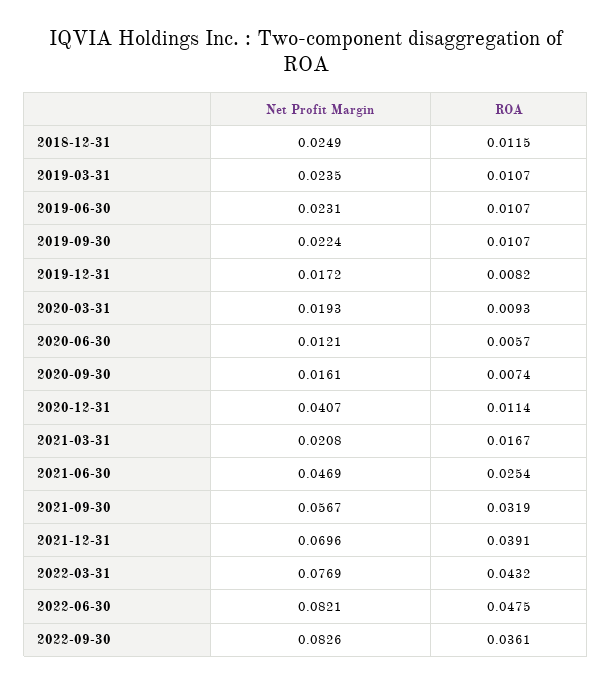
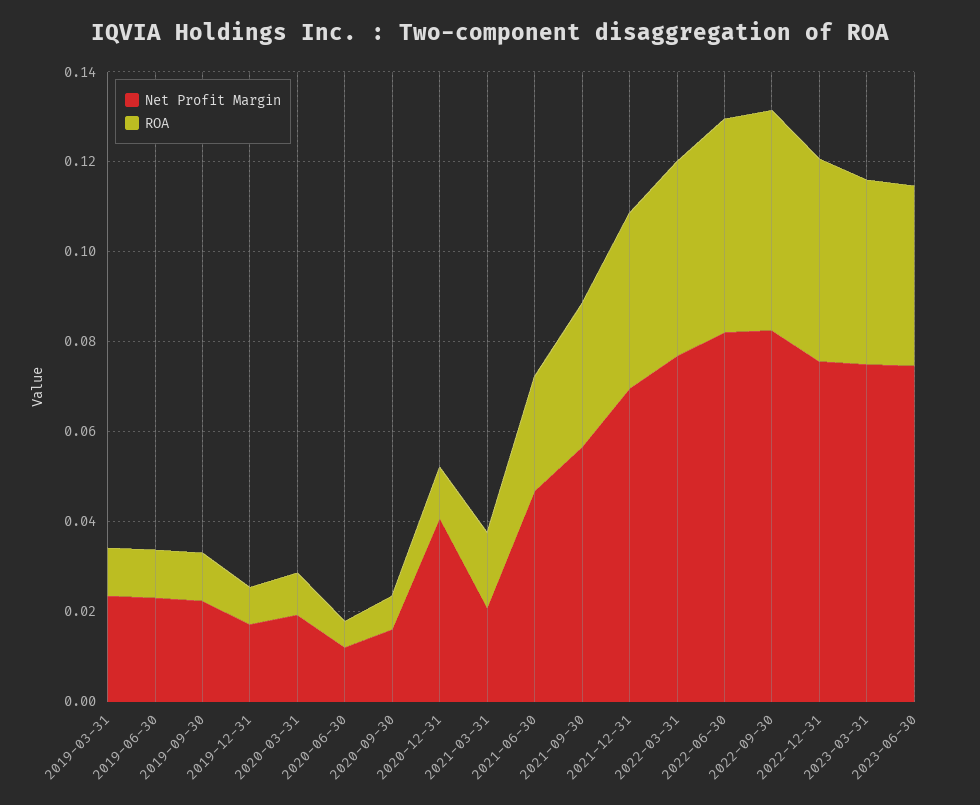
Net Profit Margin, 2018-12-31: 0.0249 -> none
ROA, 2018-12-31: 0.0115 -> none
ROA, 2022-09-30: 0.0361 -> 0.05
Net Profit Margin, 2022-12-31: none -> 0.075
ROA, 2022-12-31: none -> 0.045
Net Profit Margin, 2023-03-31: none -> 0.075
ROA, 2023-03-31: none -> 0.04
Net Profit Margin, 2023-06-30: none -> 0.075
ROA, 2023-06-30: none -> 0.04

